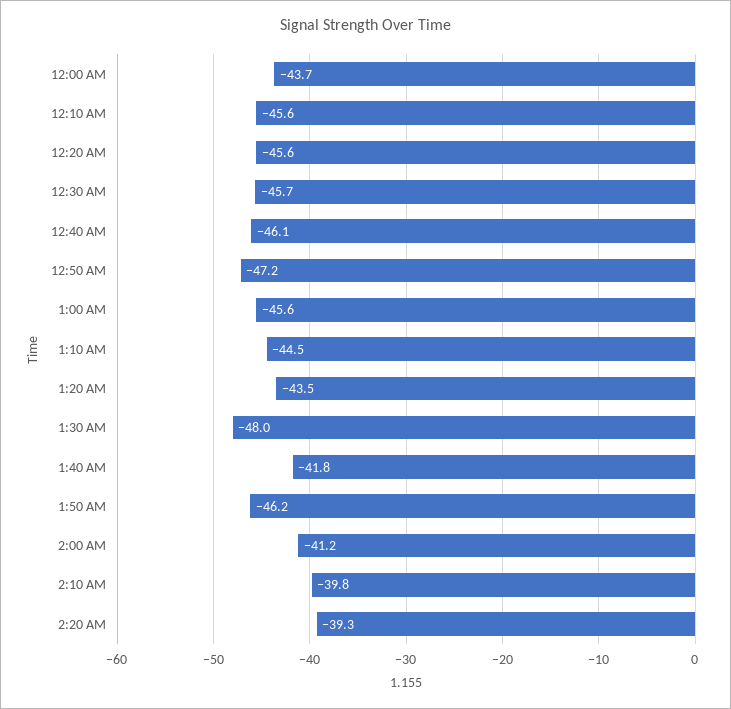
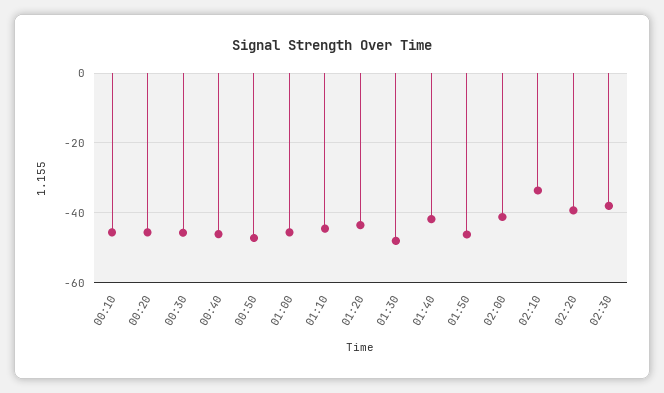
12:00 AM: -43.7 -> none
2:10 AM: -39.8 -> -34
02:30: none -> -38

